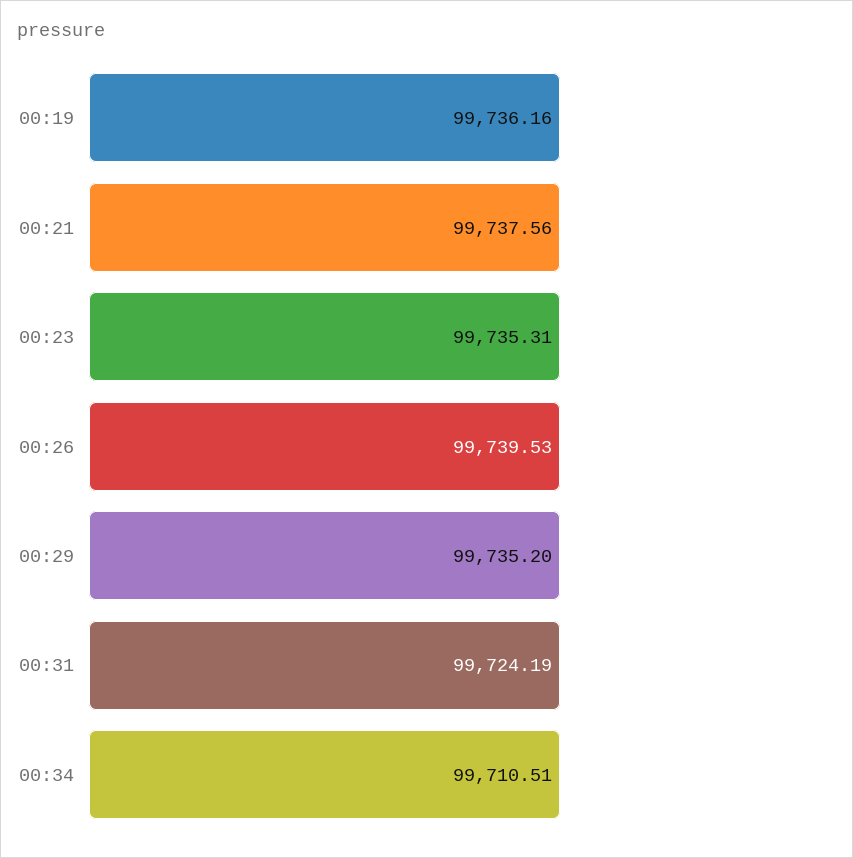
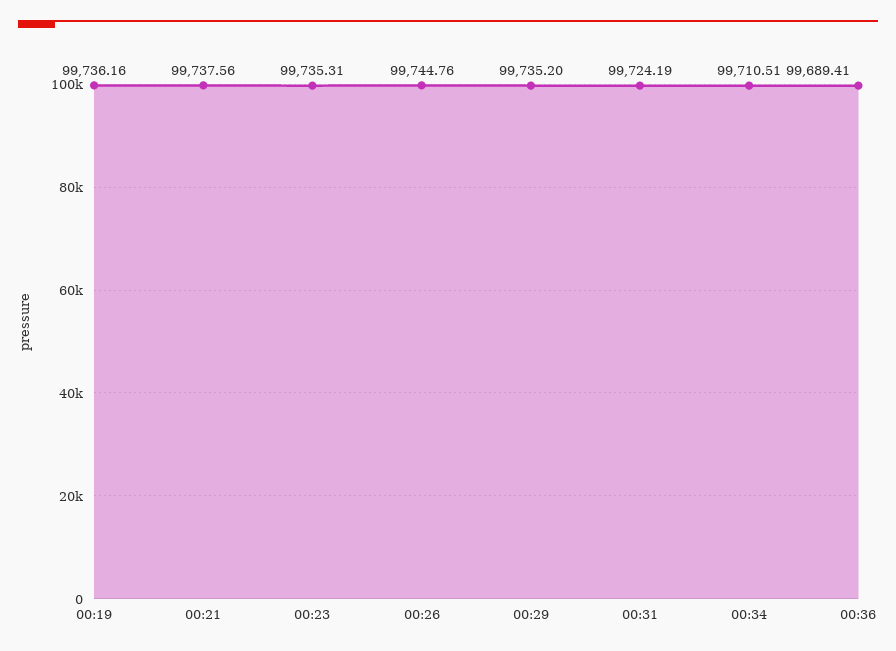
00:26: 99739.53 -> 99744.76
00:36: none -> 99689.41

